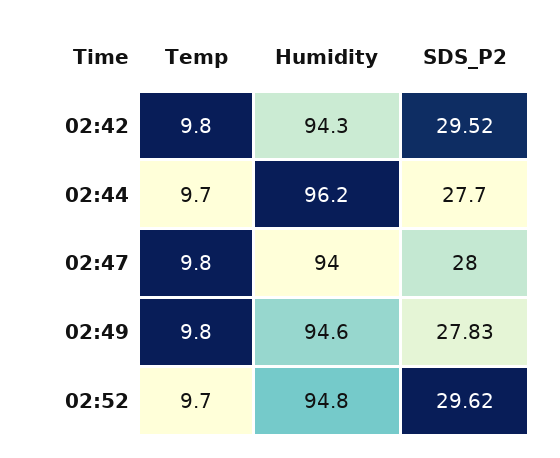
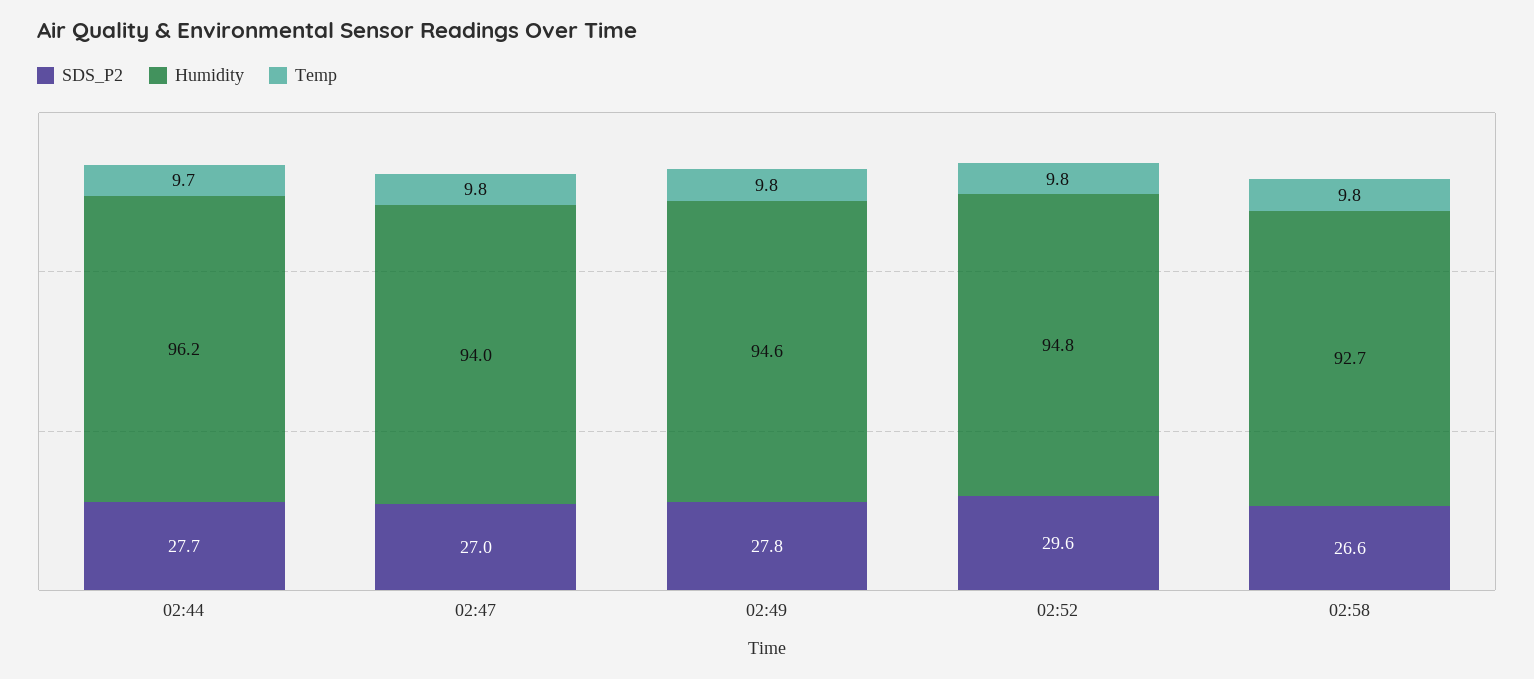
Temp, 02:42: 9.8 -> none
Humidity, 02:42: 94.3 -> none
SDS_P2, 02:42: 29.52 -> none
SDS_P2, 02:47: 28 -> 27
Temp, 02:52: 9.7 -> 9.8
SDS_P2, 02:58: none -> 26.6
Humidity, 02:58: none -> 92.7
Temp, 02:58: none -> 9.8

